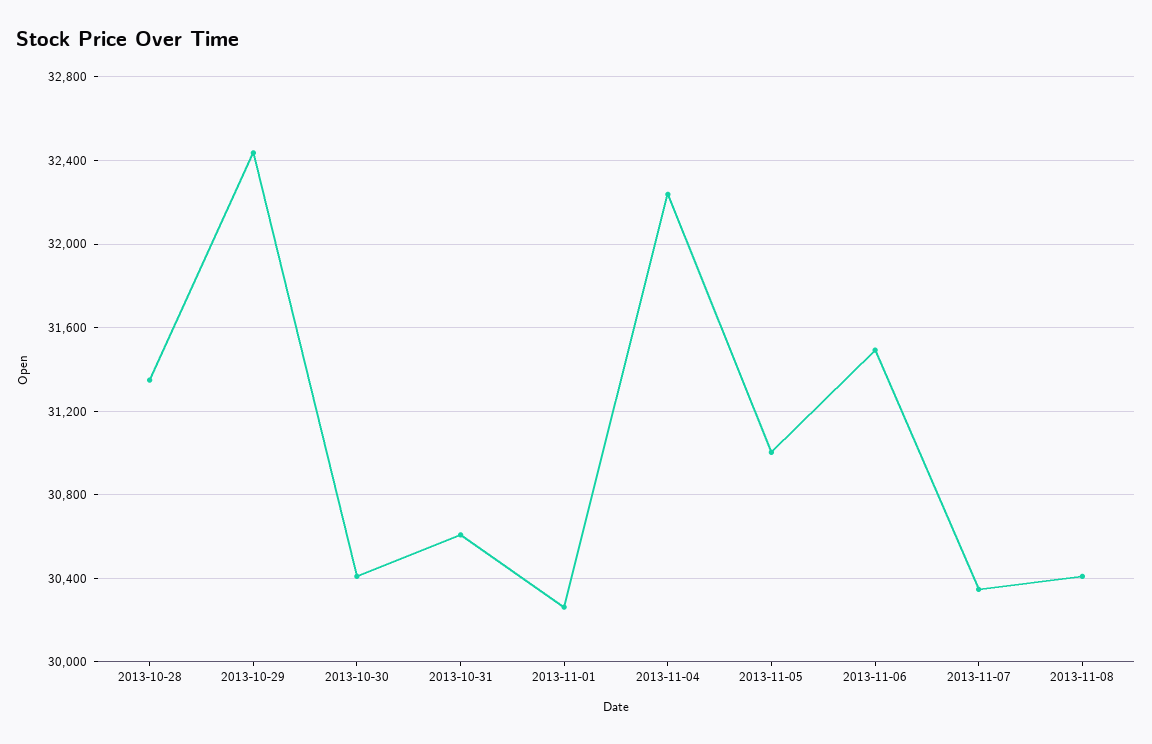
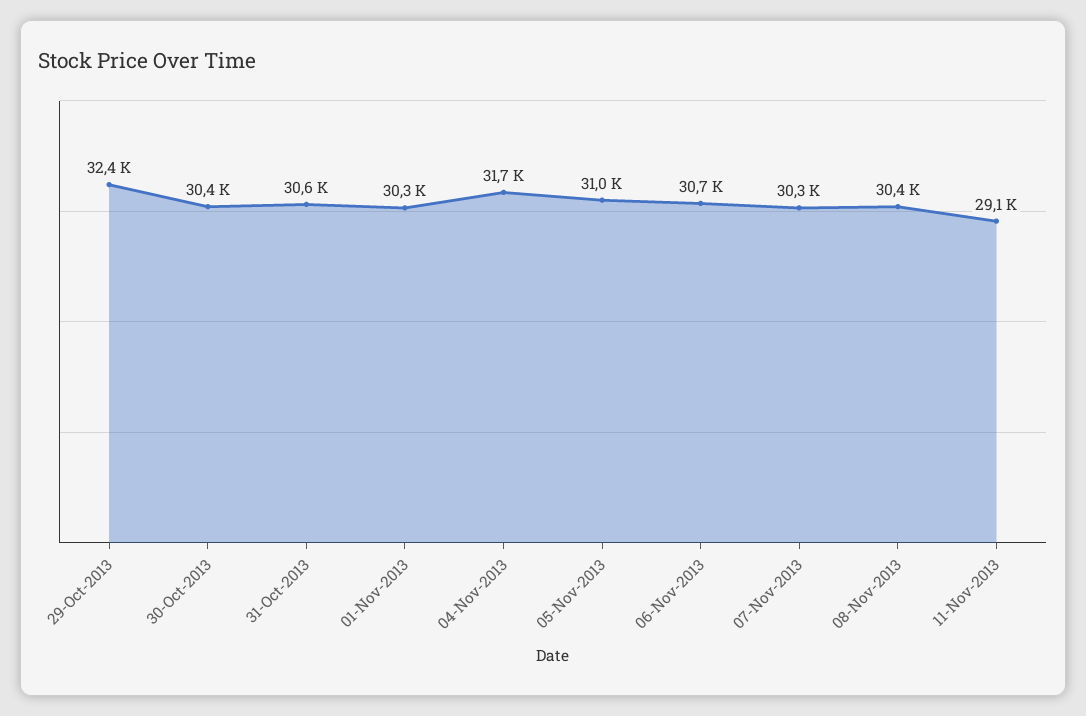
2013-10-28: 31350 -> none
2013-11-04: 32250 -> 31700
2013-11-06: 31500 -> 30700
11-Nov-2013: none -> 29100

